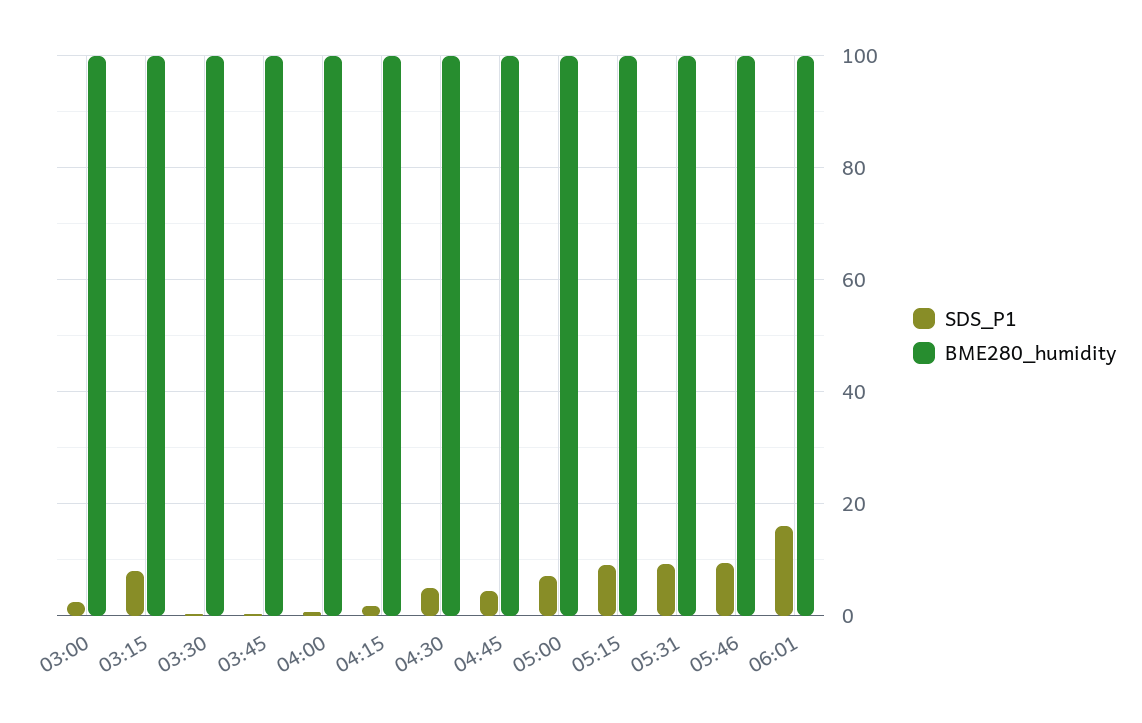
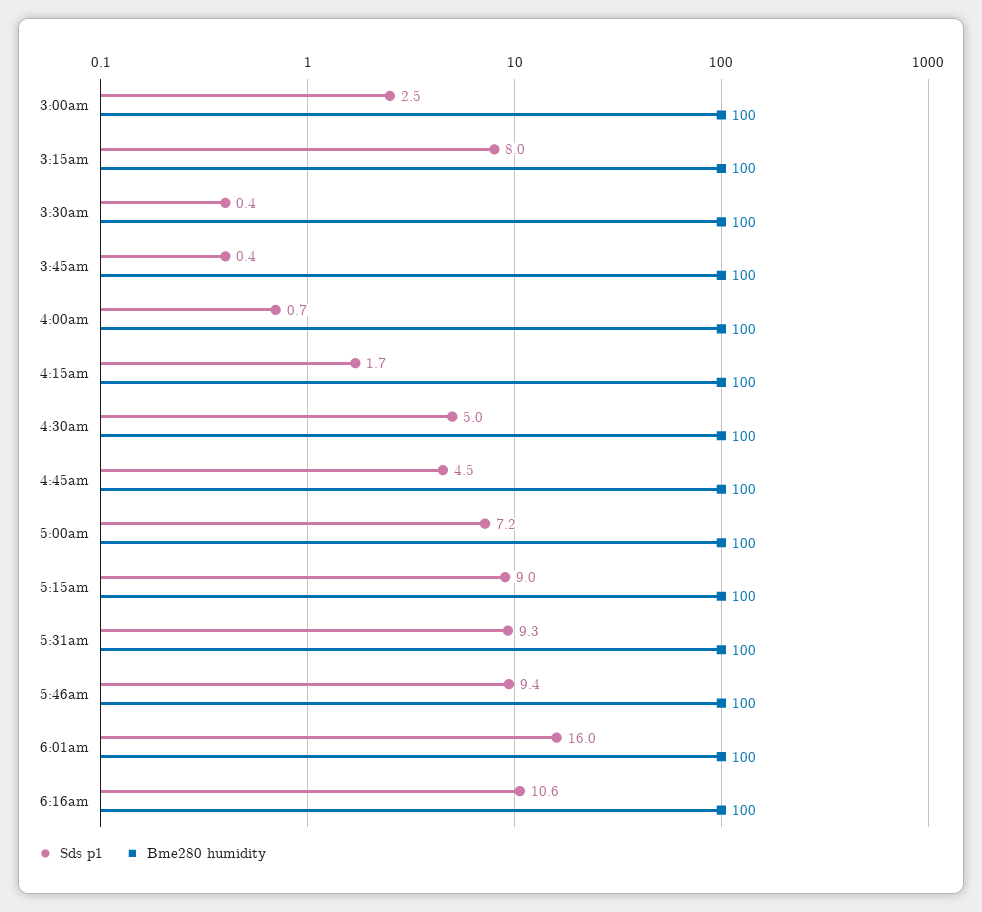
SDS_P1, 6:16am: none -> 10.6
BME280_humidity, 6:16am: none -> 100

